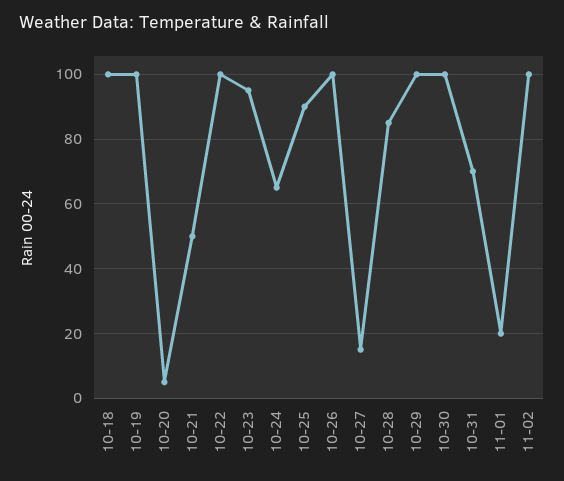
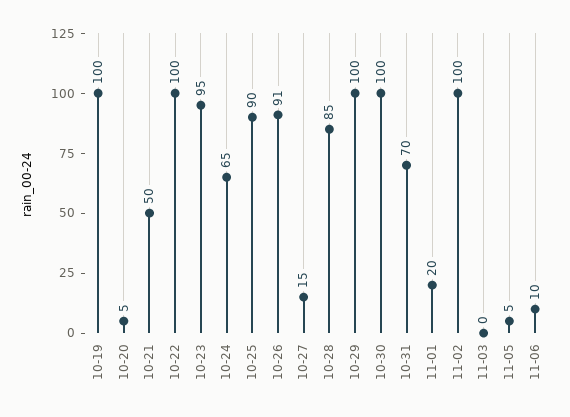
10-18: 100 -> none
10-26: 100 -> 91
11-03: none -> 0
11-05: none -> 5
11-06: none -> 10

